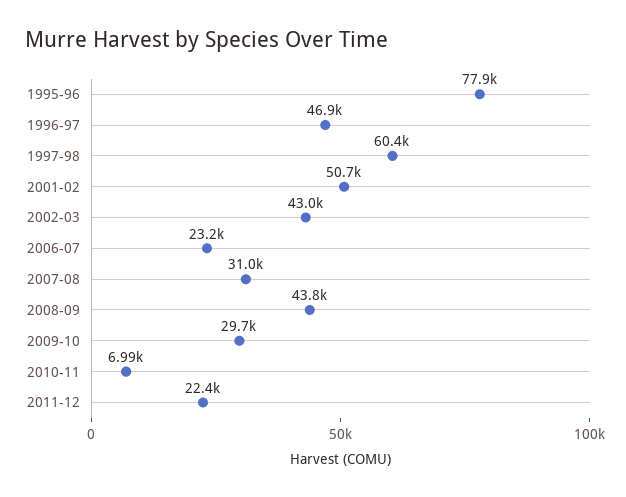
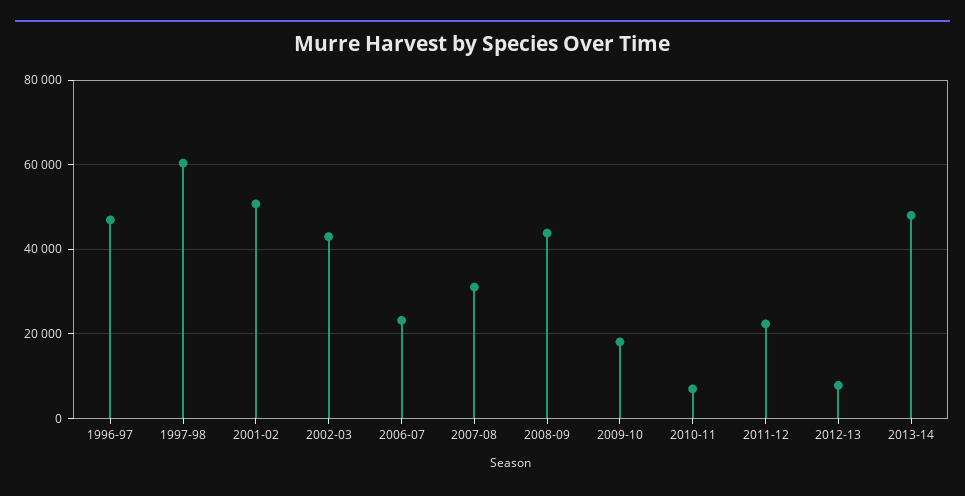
1995-96: 77900 -> none
2009-10: 29700 -> 18000
2012-13: none -> 8000
2013-14: none -> 48000

